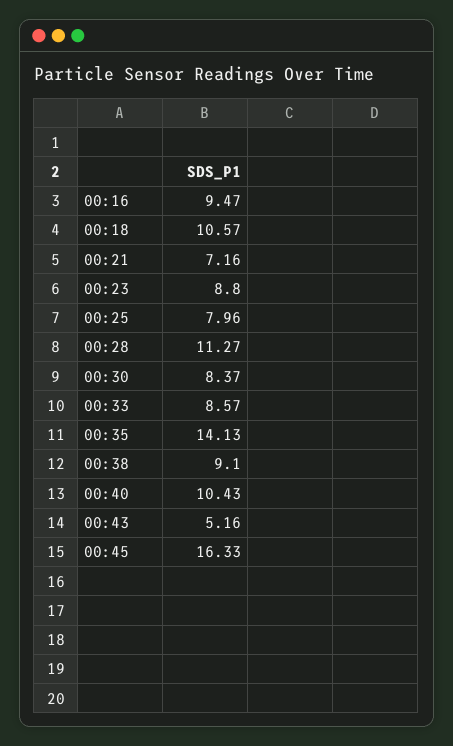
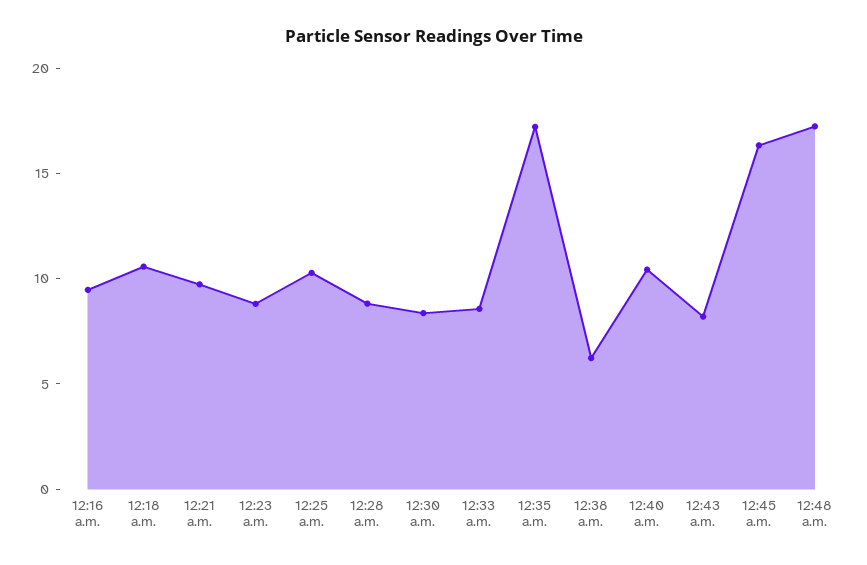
00:21: 7.16 -> 10
00:25: 7.96 -> 10
00:28: 11.27 -> 9
00:35: 14.13 -> 17
00:38: 9.1 -> 6
00:43: 5.16 -> 8
12:48 a.m.: none -> 17

